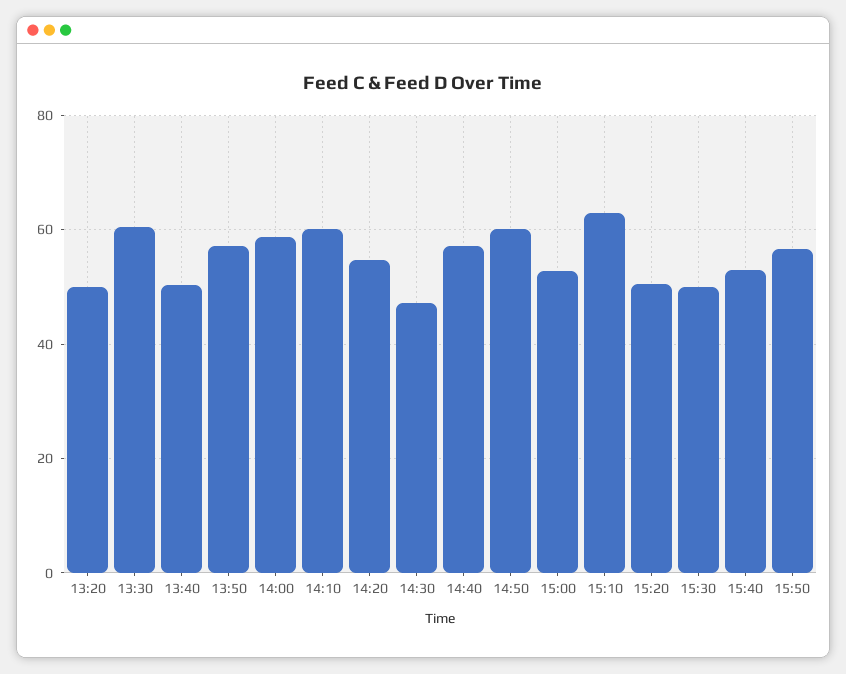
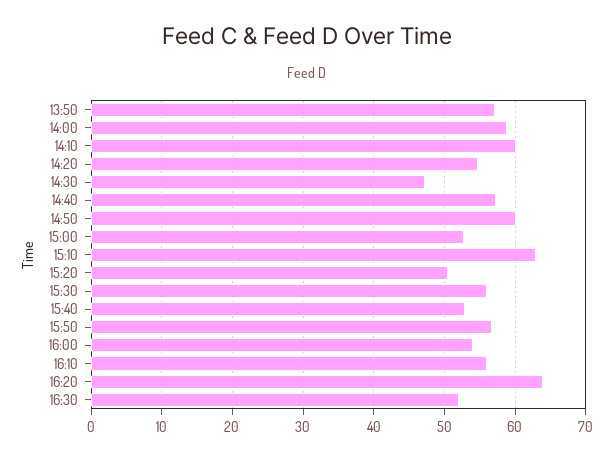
13:20: 50 -> none
13:30: 60 -> none
13:40: 50 -> none
15:30: 50 -> 56
16:00: none -> 54
16:10: none -> 56
16:20: none -> 64
16:30: none -> 52

